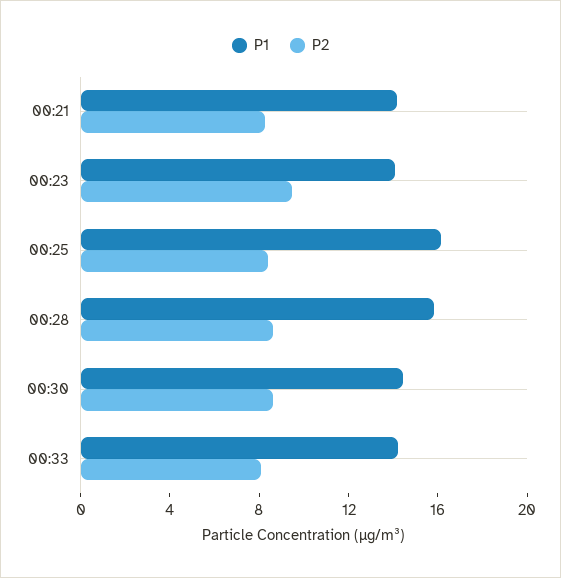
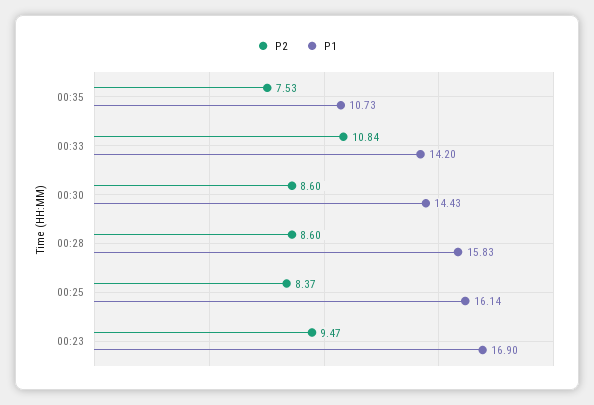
P1, 00:21: 14 -> none
P2, 00:21: 8 -> none
P1, 00:23: 14 -> 16.9
P2, 00:33: 8 -> 10.84
P2, 00:35: none -> 7.53
P1, 00:35: none -> 10.73

